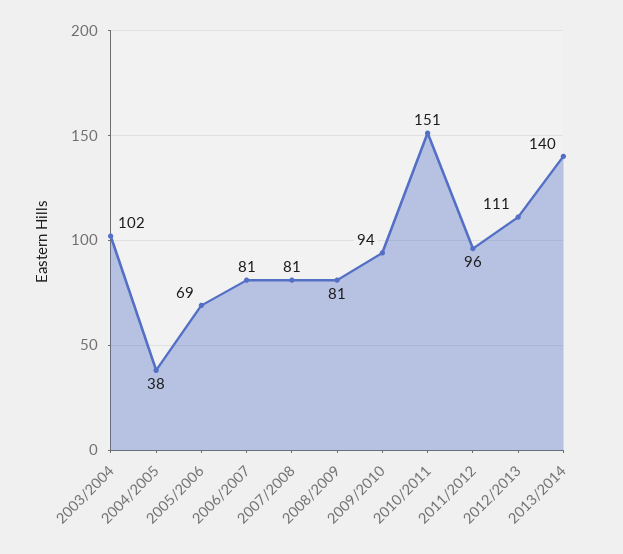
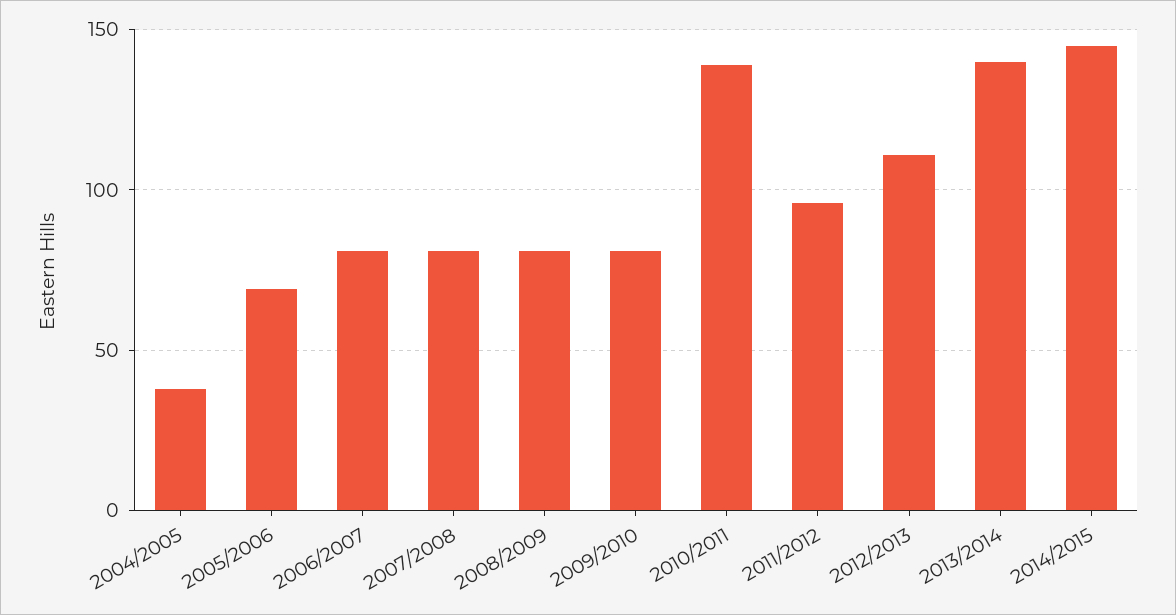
2003/2004: 102 -> none
2009/2010: 94 -> 80
2010/2011: 151 -> 140
2014/2015: none -> 145

